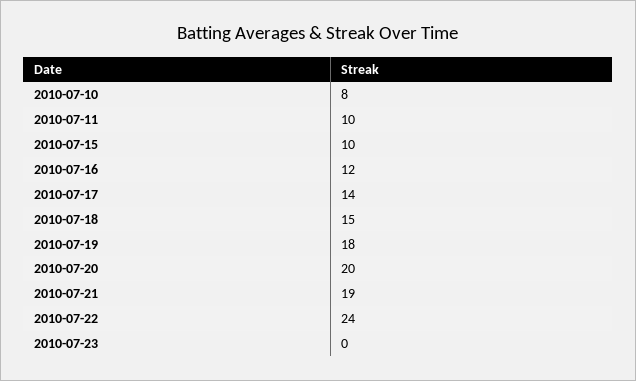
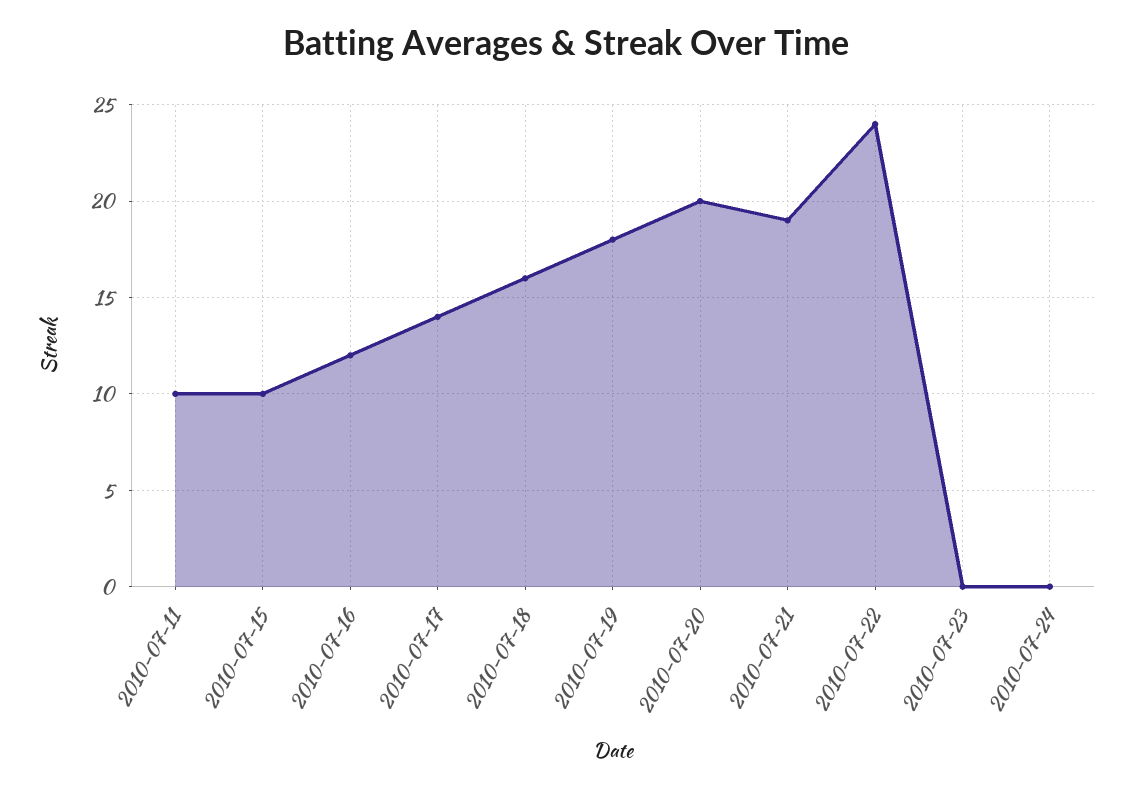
2010-07-10: 8 -> none
2010-07-18: 15 -> 16
2010-07-24: none -> 0

